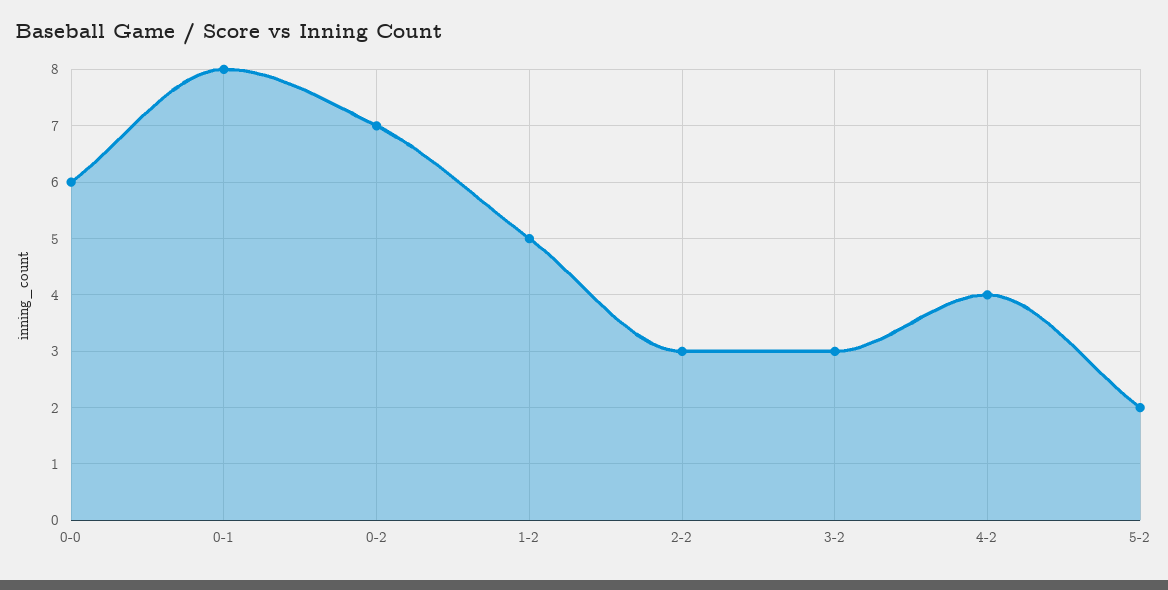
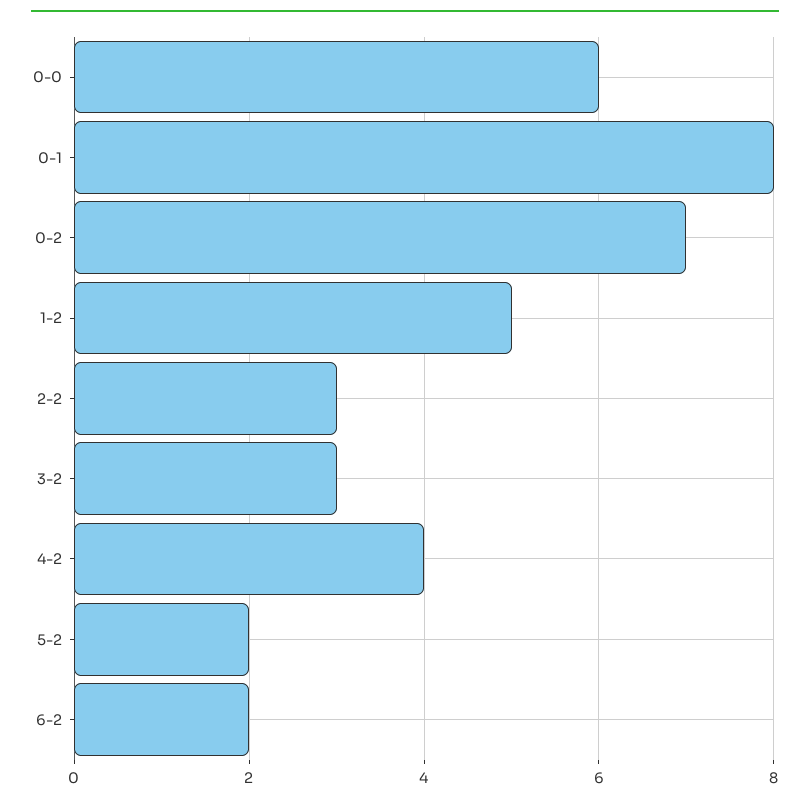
6-2: none -> 2

